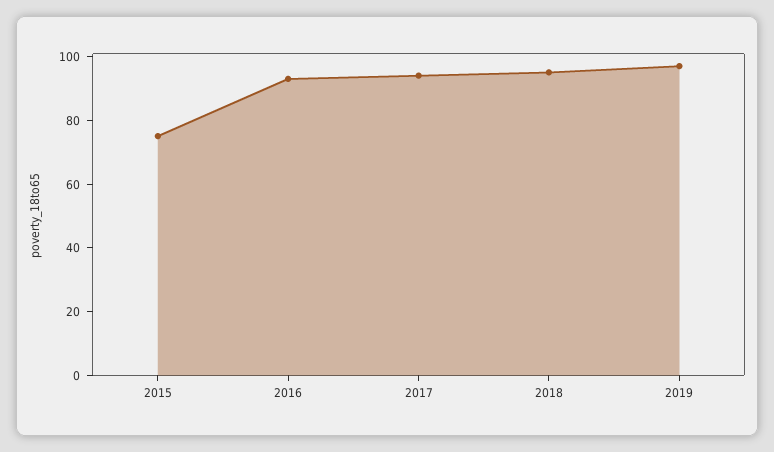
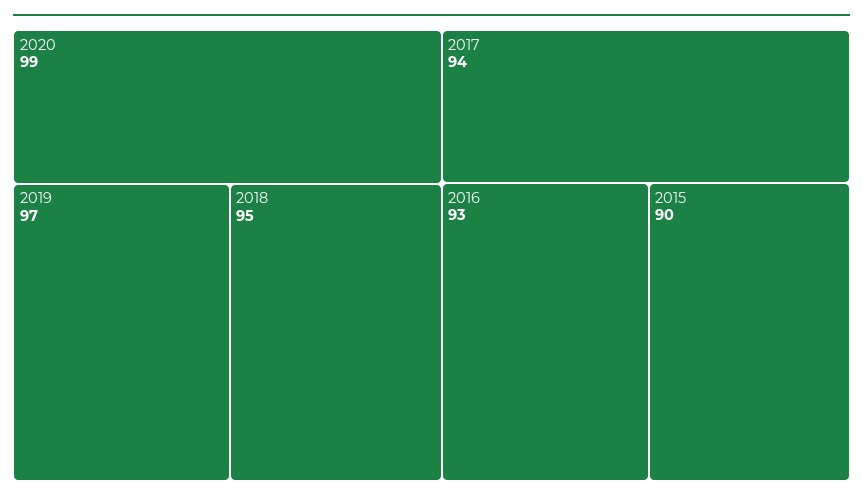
2015: 75 -> 90
2020: none -> 99

